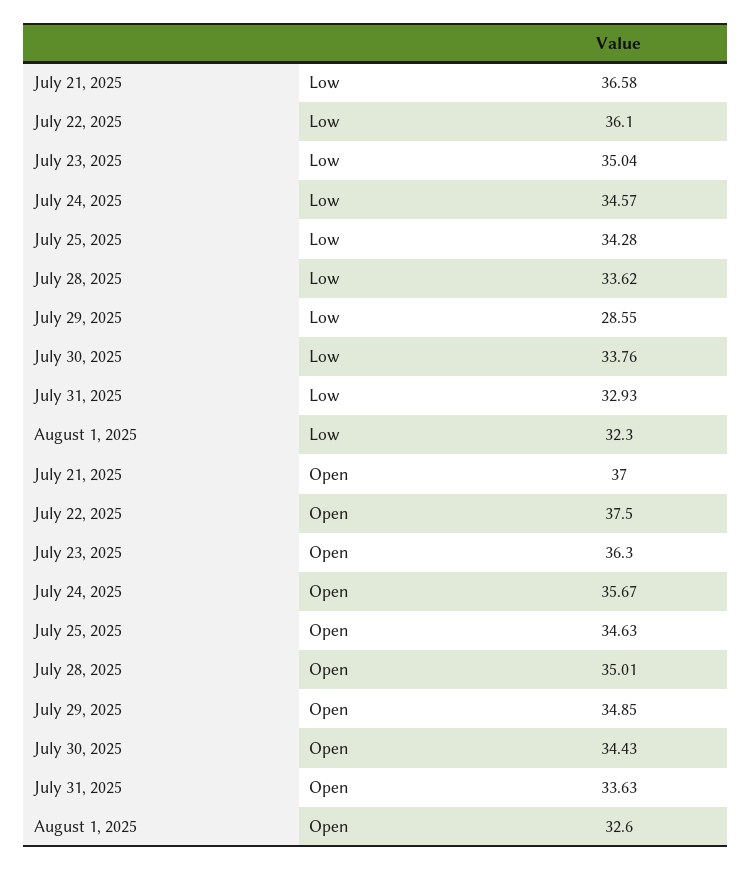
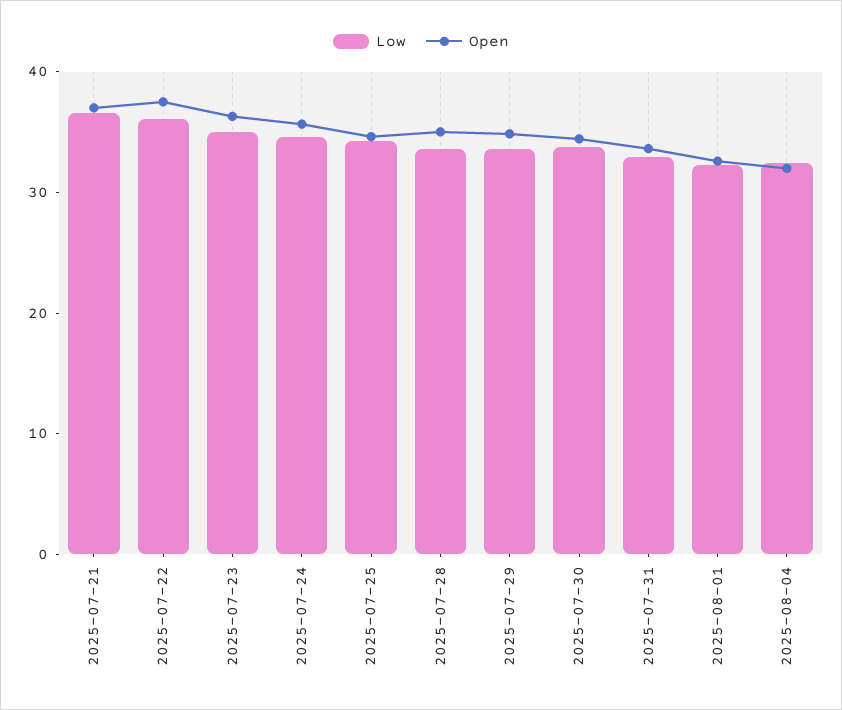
Low, July 29, 2025: 28.55 -> 34
Low, 2025-08-04: none -> 32
Open, 2025-08-04: none -> 32

